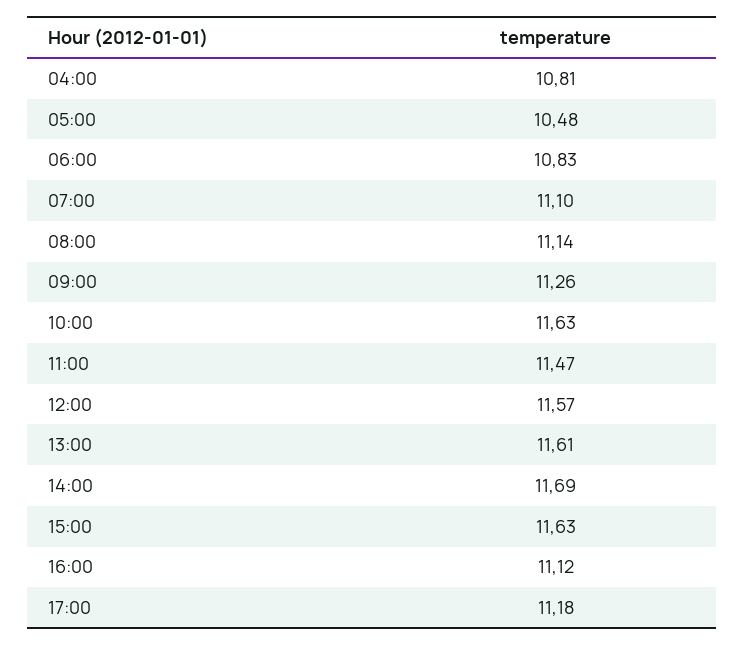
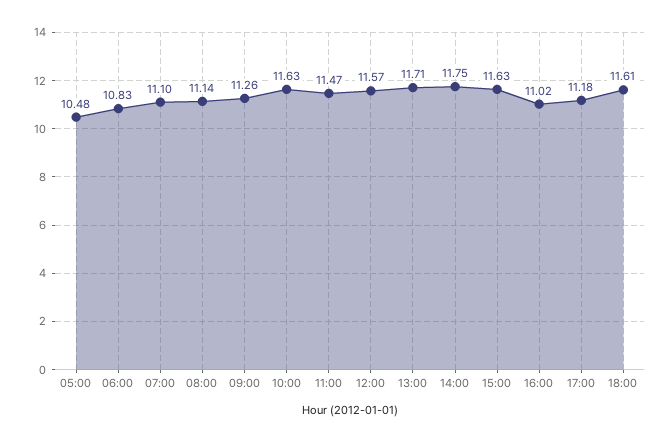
04:00: 10.81 -> none
13:00: 11.61 -> 11.71
14:00: 11.69 -> 11.75
16:00: 11.12 -> 11.02
18:00: none -> 11.61

